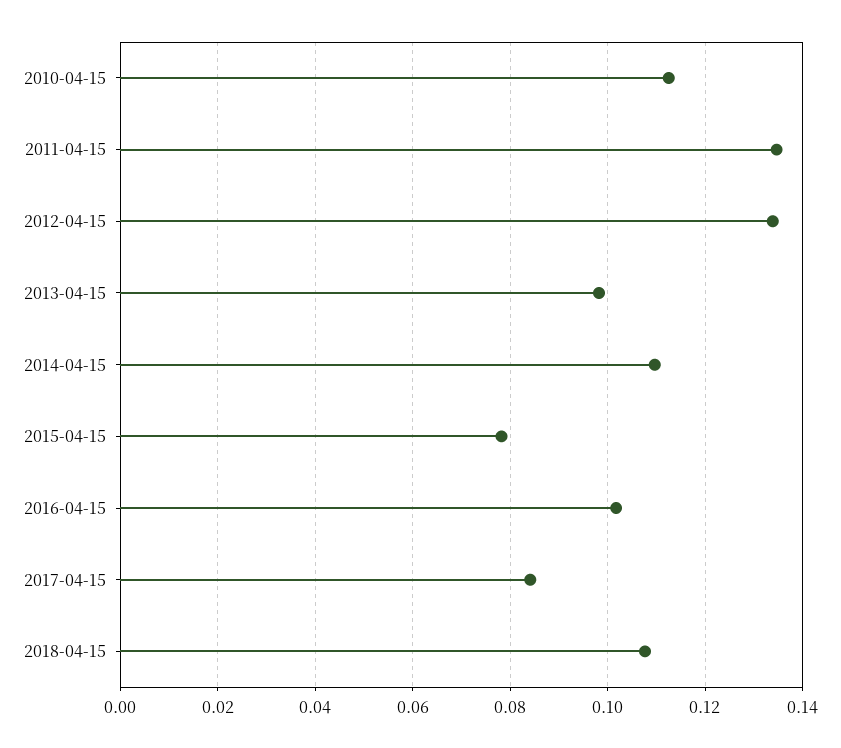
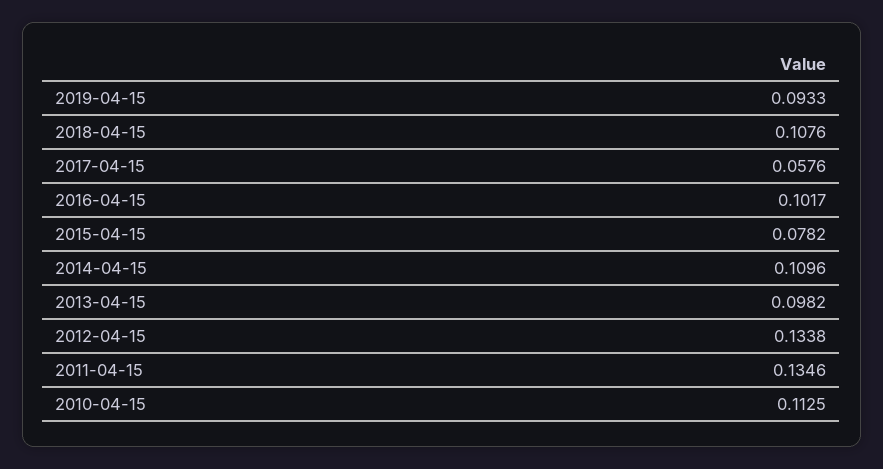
2017-04-15: 0.084 -> 0.0576
2019-04-15: none -> 0.0933

